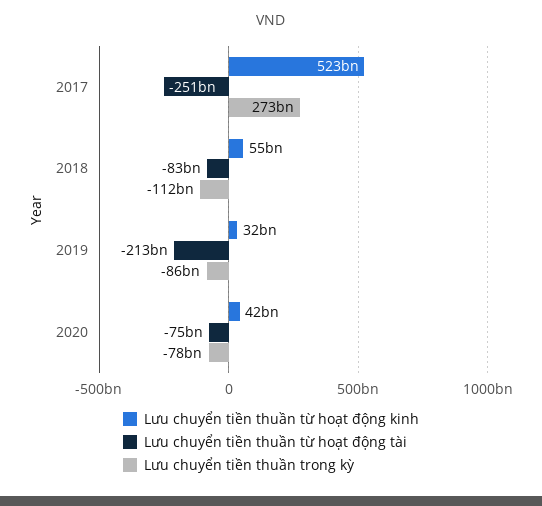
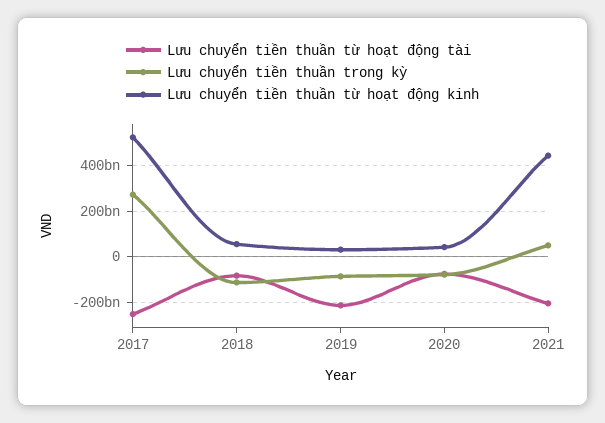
Lưu chuyển tiền thuần từ hoạt động tài, 2021: none -> -200000000000
Lưu chuyển tiền thuần trong kỳ, 2021: none -> 50000000000
Lưu chuyển tiền thuần từ hoạt động kinh, 2021: none -> 450000000000

